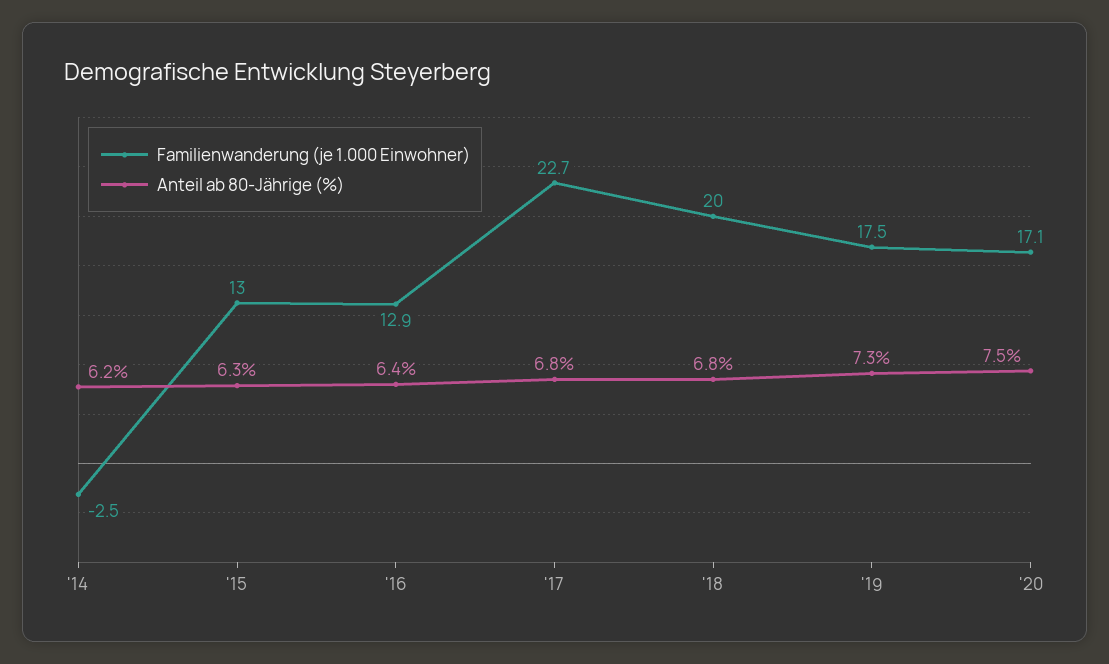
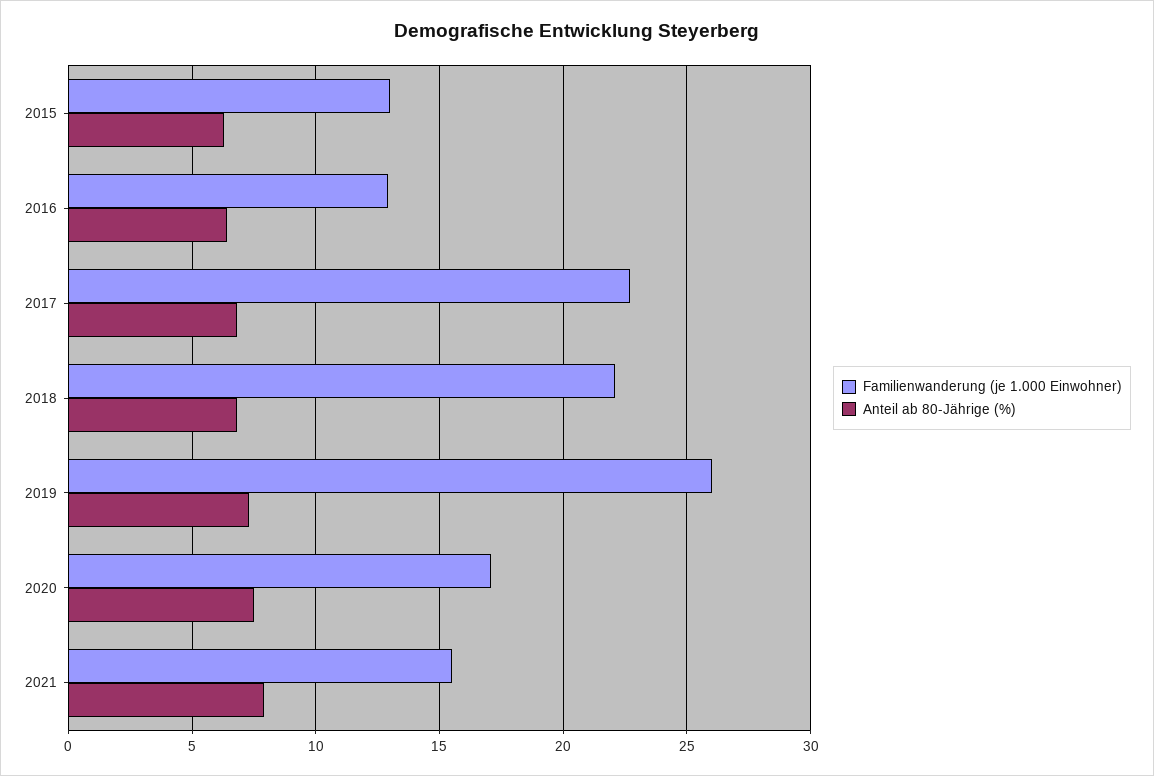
Familienwanderung (je 1.000 Einwohner), '14: -2.5 -> none
Anteil ab 80-Jährige (%), '14: 6.2 -> none
Familienwanderung (je 1.000 Einwohner), '18: 20 -> 22
Familienwanderung (je 1.000 Einwohner), '19: 17.5 -> 26
Familienwanderung (je 1.000 Einwohner), 2021: none -> 15.5
Anteil ab 80-Jährige (%), 2021: none -> 8

